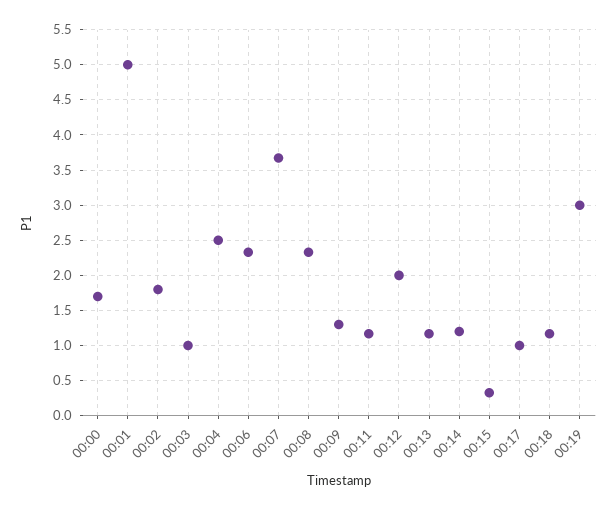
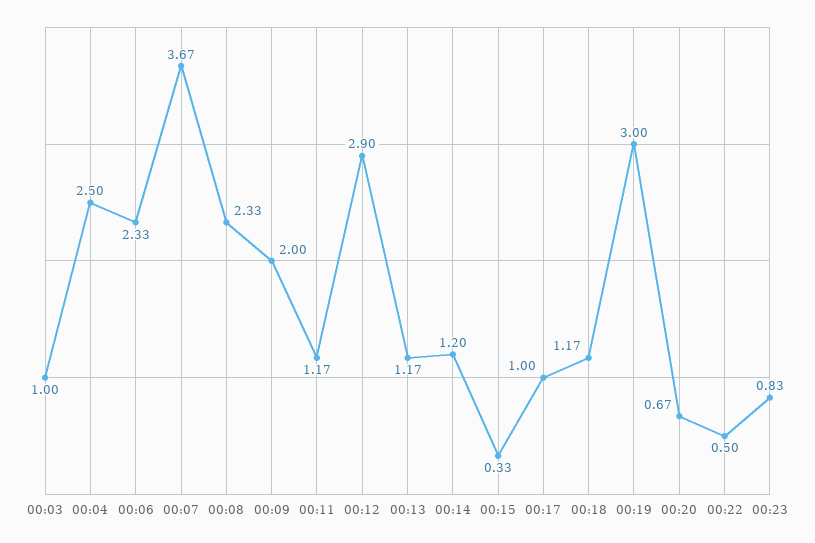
00:00: 1.7 -> none
00:01: 5 -> none
00:02: 1.8 -> none
00:09: 1.3 -> 2
00:12: 2 -> 2.9
00:20: none -> 0.67
00:22: none -> 0.5
00:23: none -> 0.83

